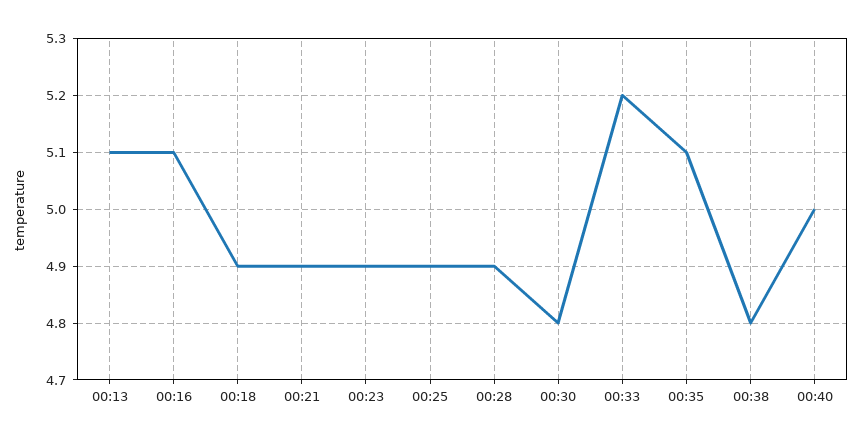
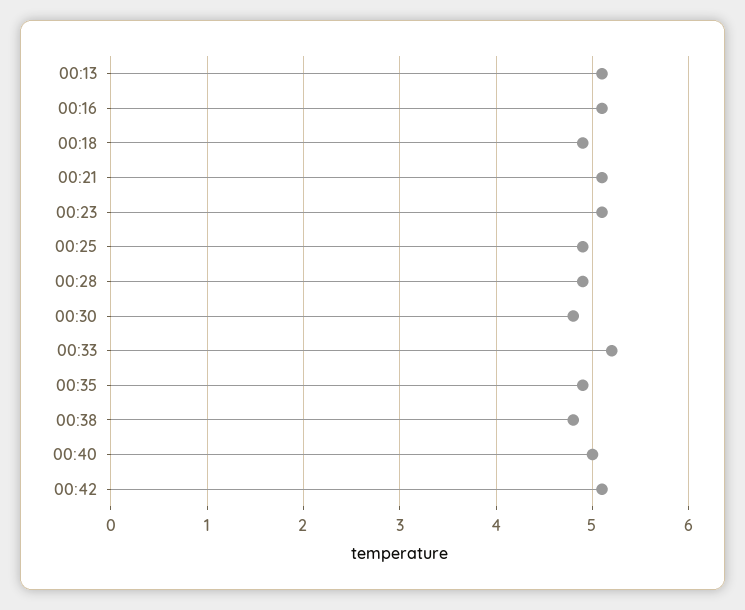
00:21: 4.9 -> 5.1
00:23: 4.9 -> 5.1
00:35: 5.1 -> 4.9
00:42: none -> 5.1

